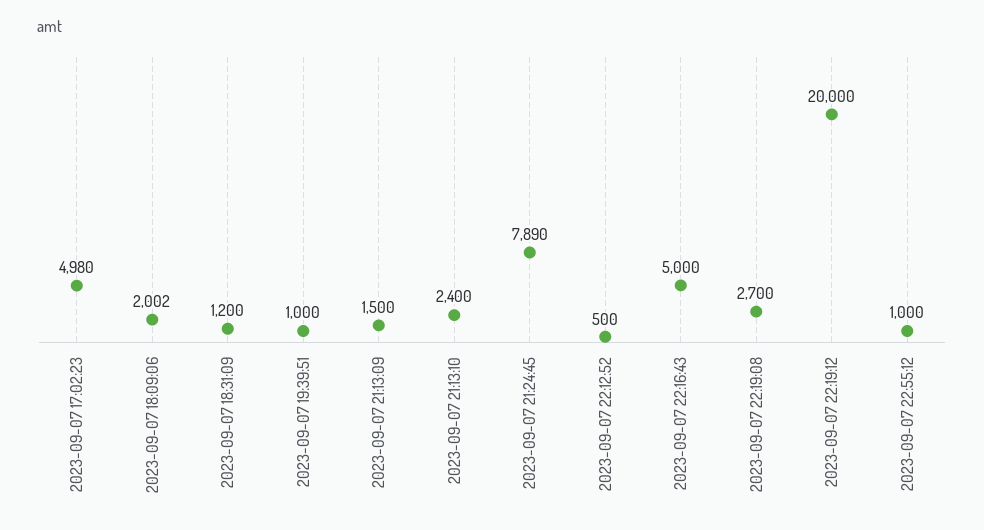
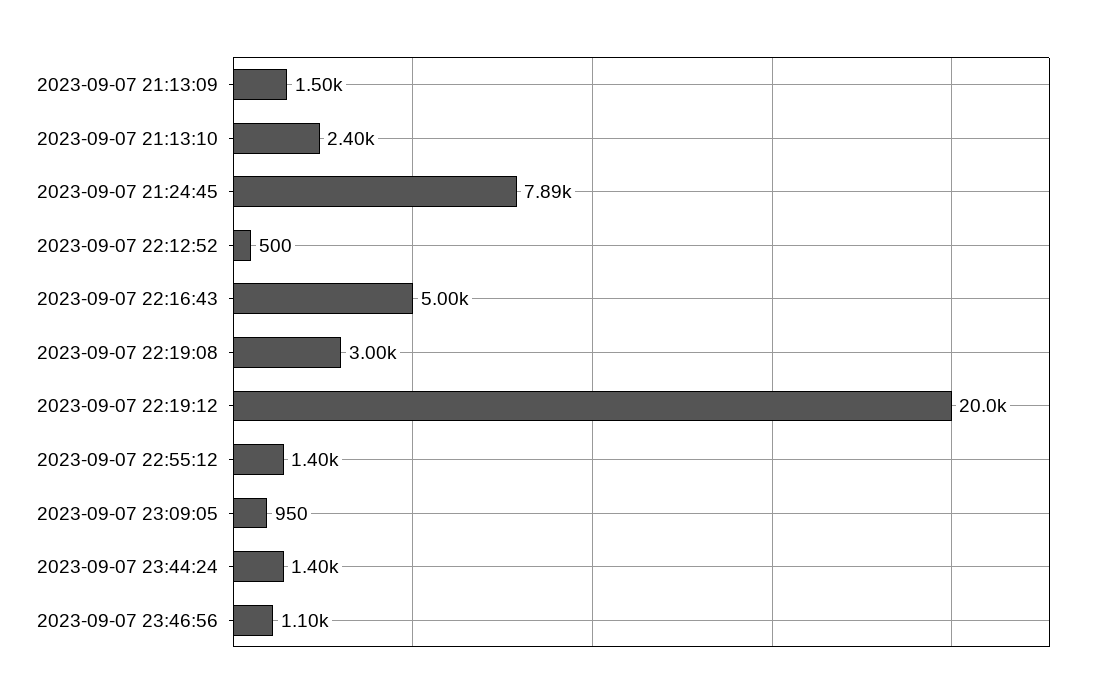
2023-09-07 17:02:23: 4980 -> none
2023-09-07 18:09:06: 2002 -> none
2023-09-07 18:31:09: 1200 -> none
2023-09-07 19:39:51: 1000 -> none
2023-09-07 22:19:08: 2700 -> 3000
2023-09-07 22:55:12: 1000 -> 1400
2023-09-07 23:09:05: none -> 950
2023-09-07 23:44:24: none -> 1400
2023-09-07 23:46:56: none -> 1100

